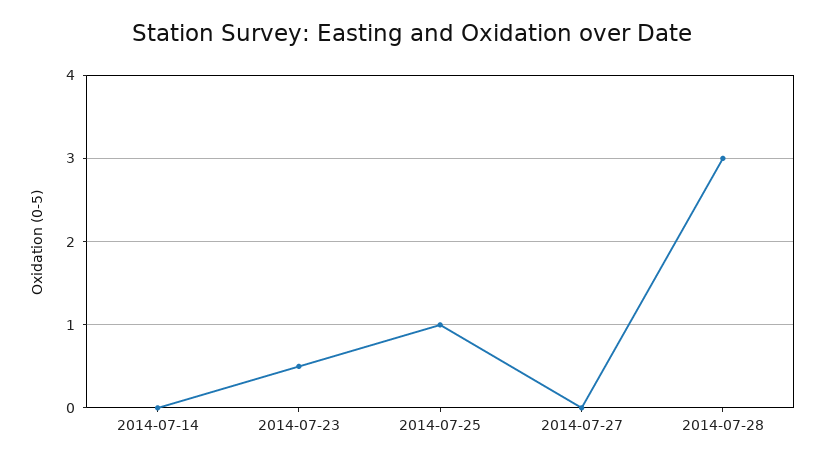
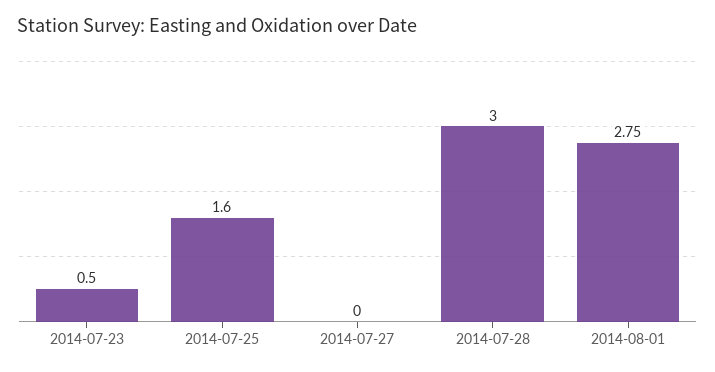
2014-07-14: 0 -> none
2014-07-25: 1 -> 1.6
2014-08-01: none -> 2.75

